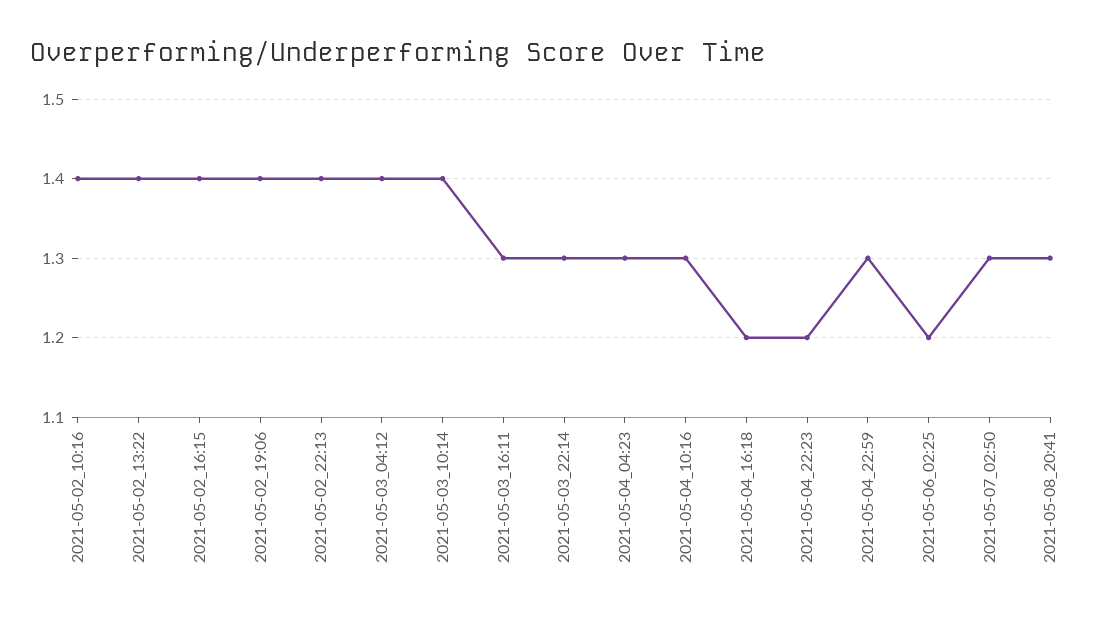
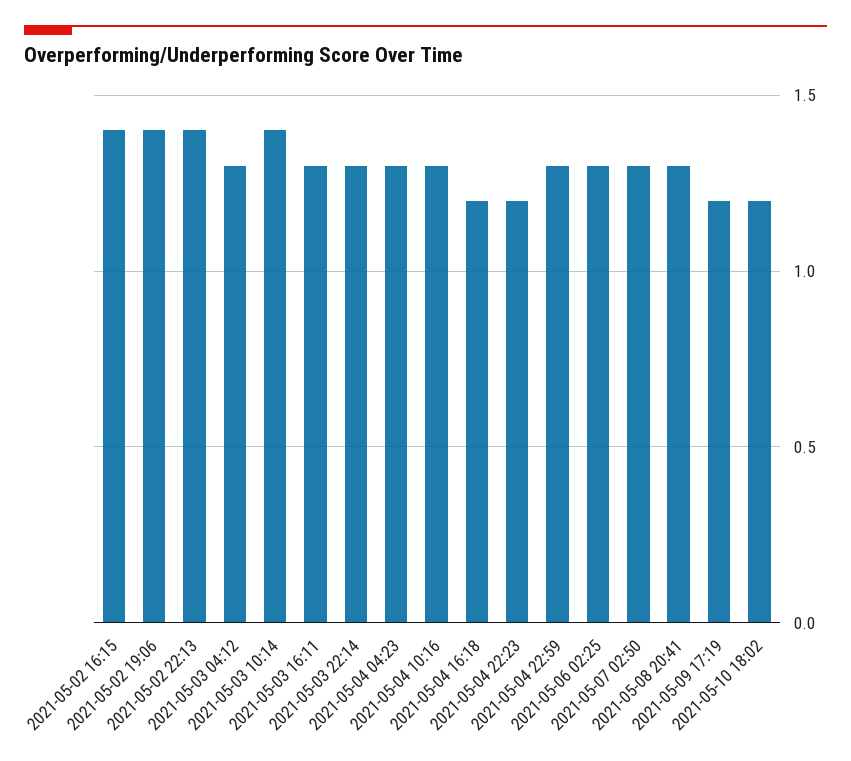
2021-05-02_10:16: 1.4 -> none
2021-05-02_13:22: 1.4 -> none
2021-05-03_04:12: 1.4 -> 1.3
2021-05-06_02:25: 1.2 -> 1.3
2021-05-09 17:19: none -> 1.2
2021-05-10 18:02: none -> 1.2

